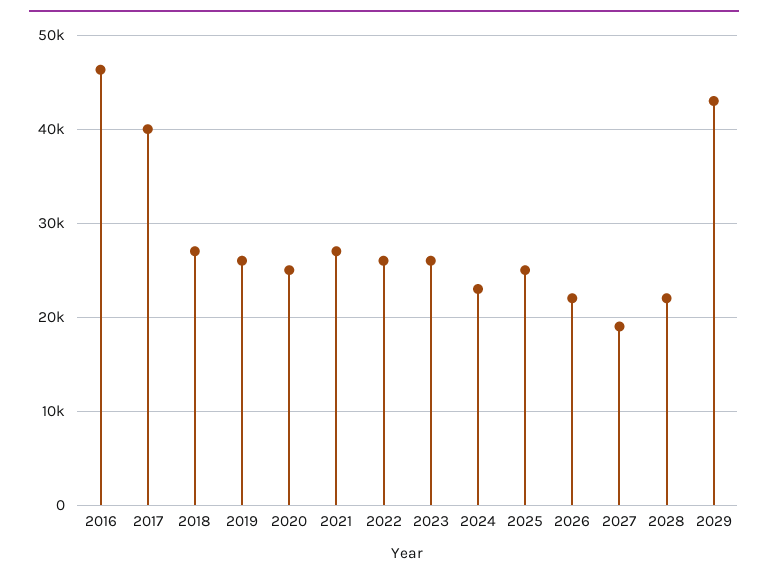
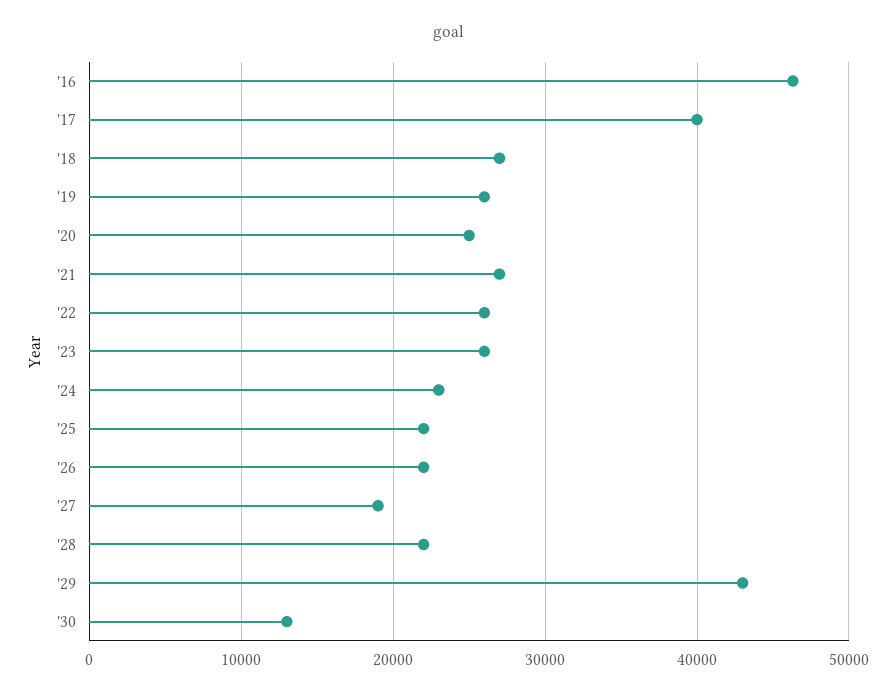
2025: 25000 -> 22000
'30: none -> 13000

